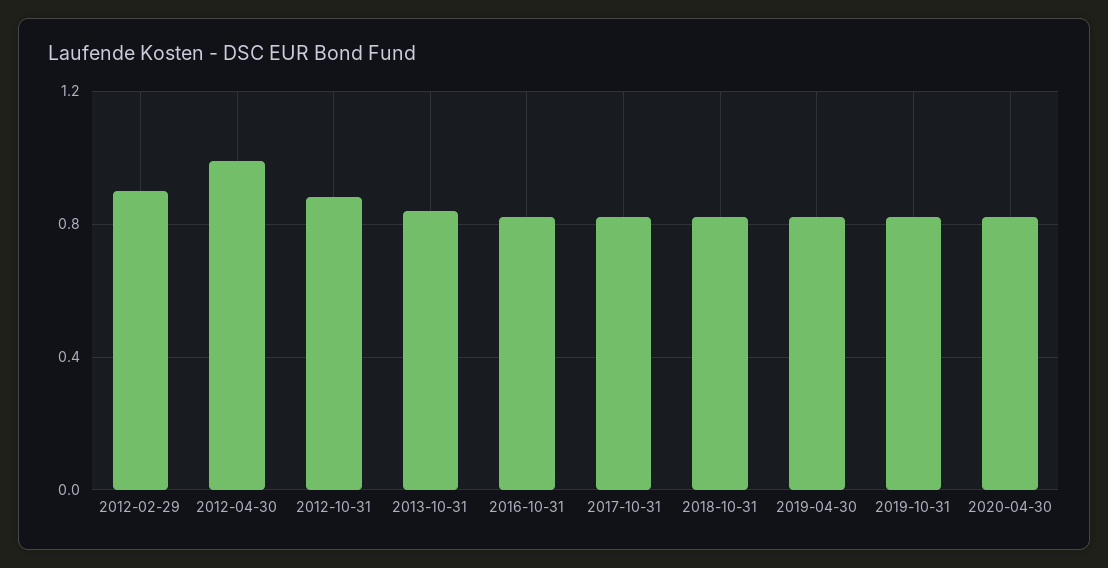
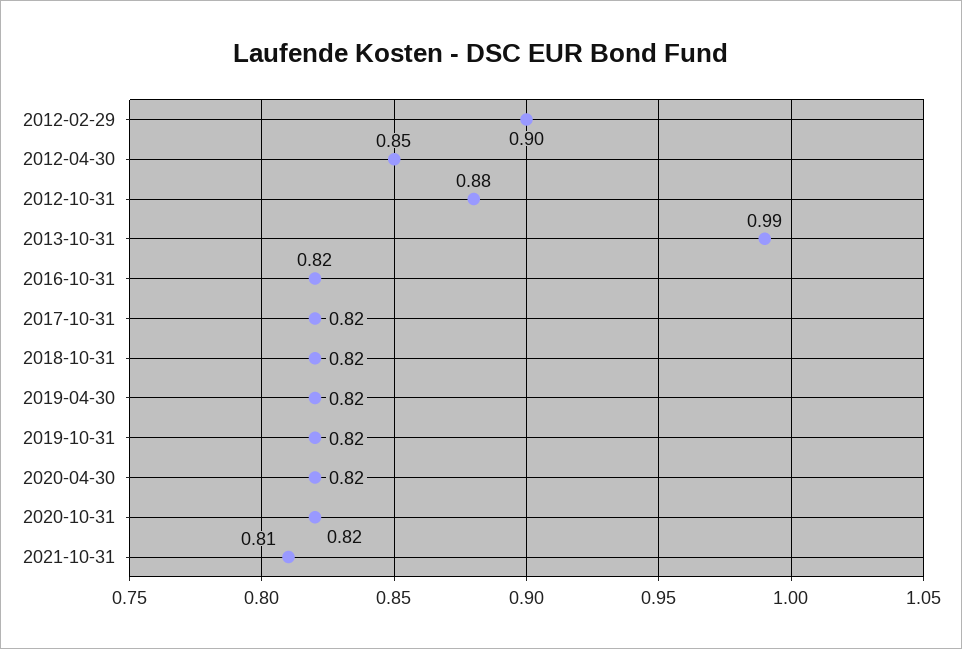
2012-04-30: 1 -> 0.85
2013-10-31: 0.85 -> 0.99
2020-10-31: none -> 0.82
2021-10-31: none -> 0.81

